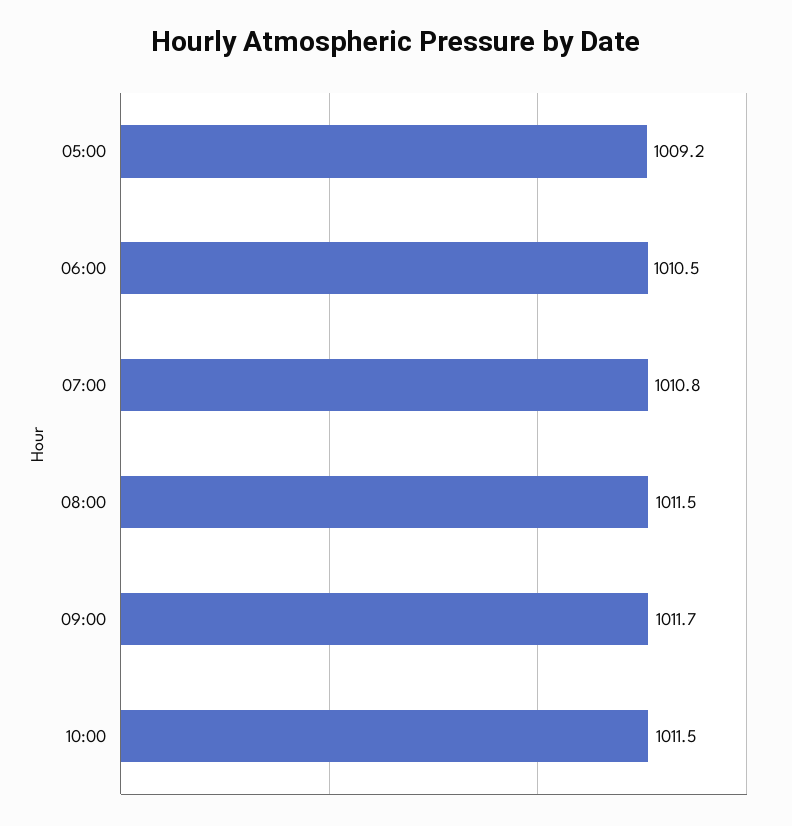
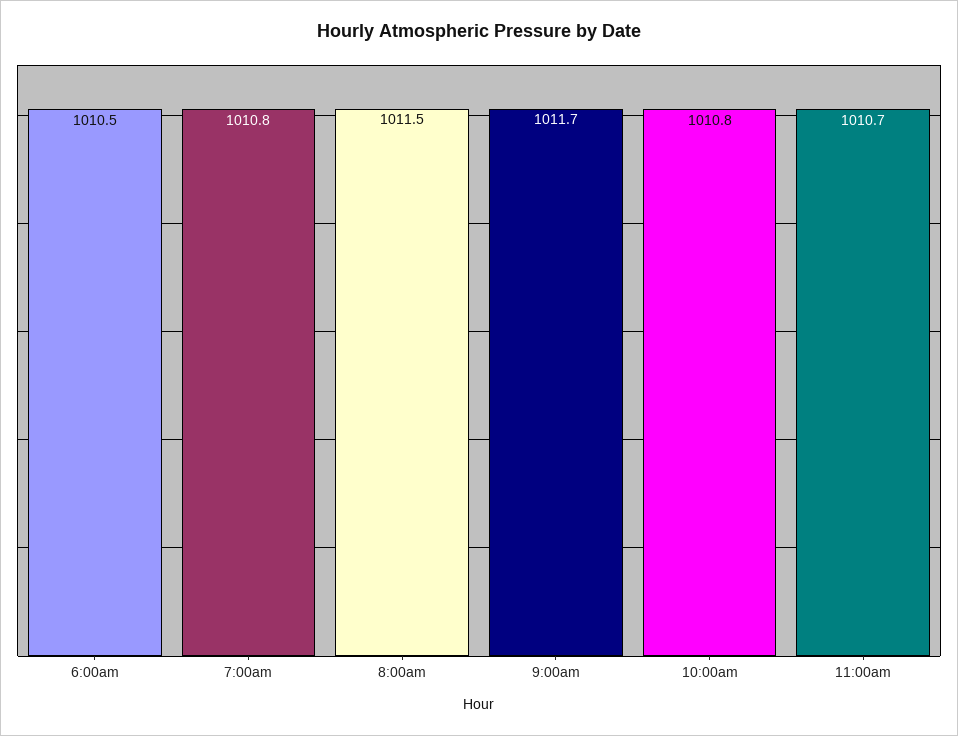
05:00: 1009.2 -> none
10:00: 1011.5 -> 1010.8
11:00am: none -> 1010.7

